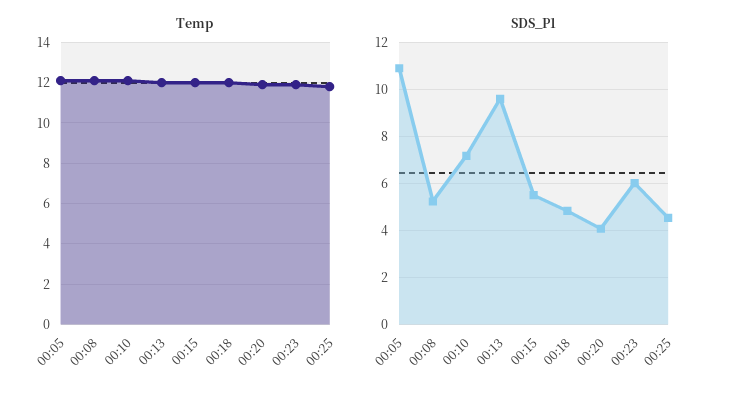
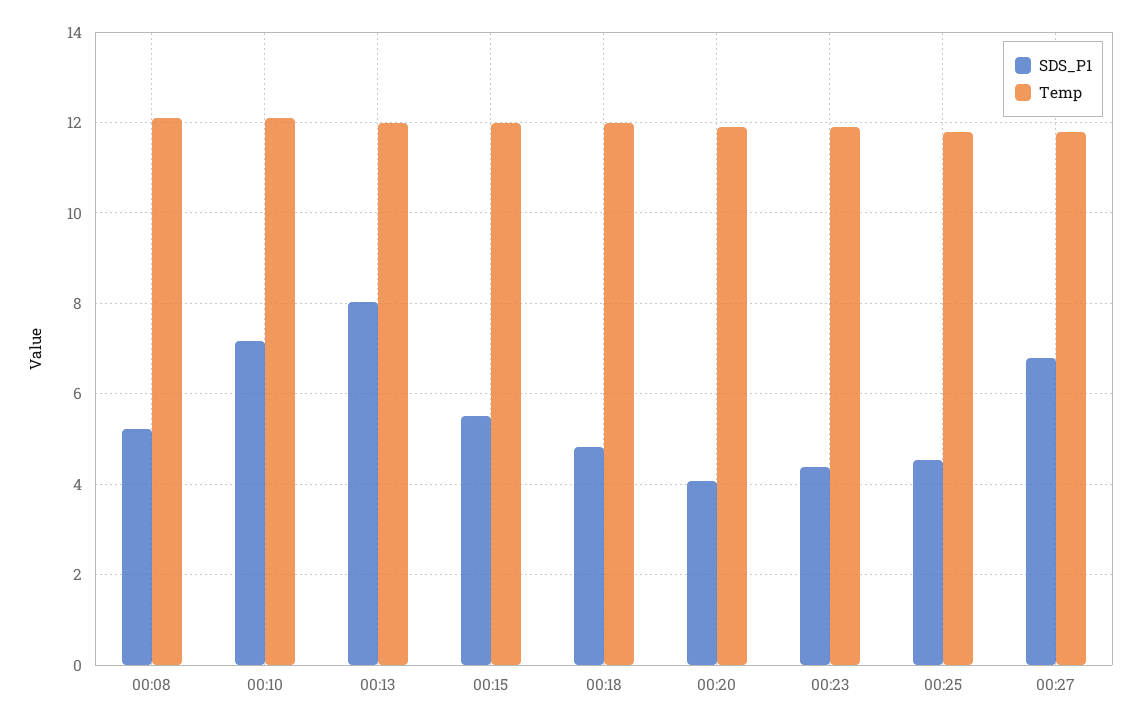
Temp, 00:05: 12 -> none
SDS_P1, 00:05: 11 -> none
SDS_P1, 00:13: 9.5 -> 8
SDS_P1, 00:23: 6 -> 4.4
SDS_P1, 00:27: none -> 6.8
Temp, 00:27: none -> 11.8

